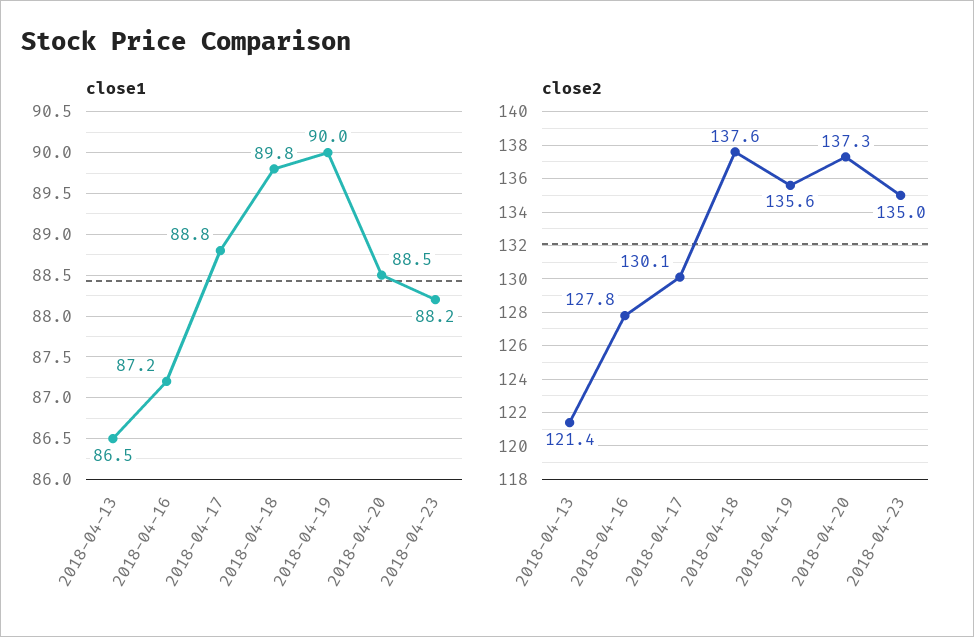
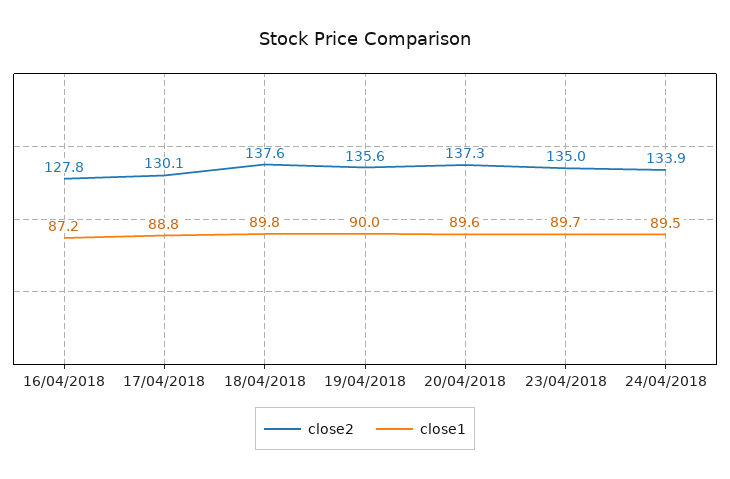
close1, 2018-04-13: 86.5 -> none
close1, 2018-04-20: 88.5 -> 89.6
close1, 2018-04-23: 88.2 -> 89.7
close2, 2018-04-13: 121.4 -> none
close2, 24/04/2018: none -> 133.9
close1, 24/04/2018: none -> 89.5

